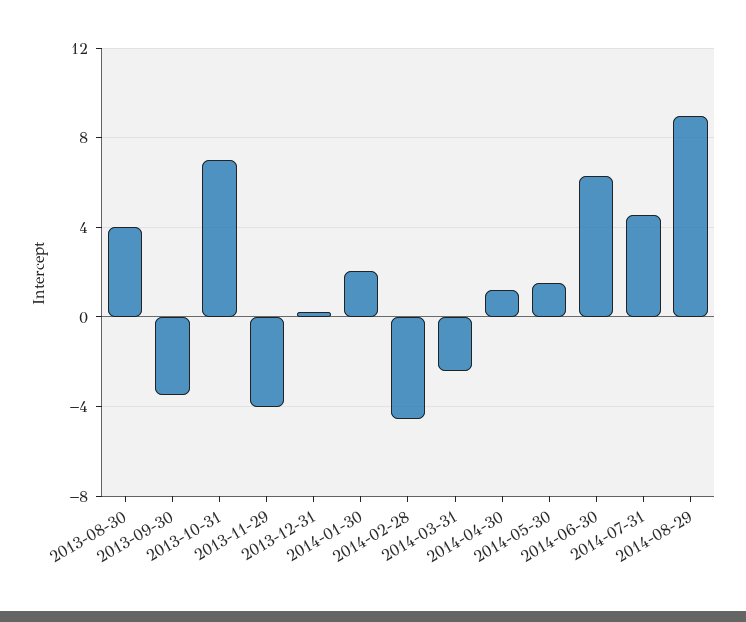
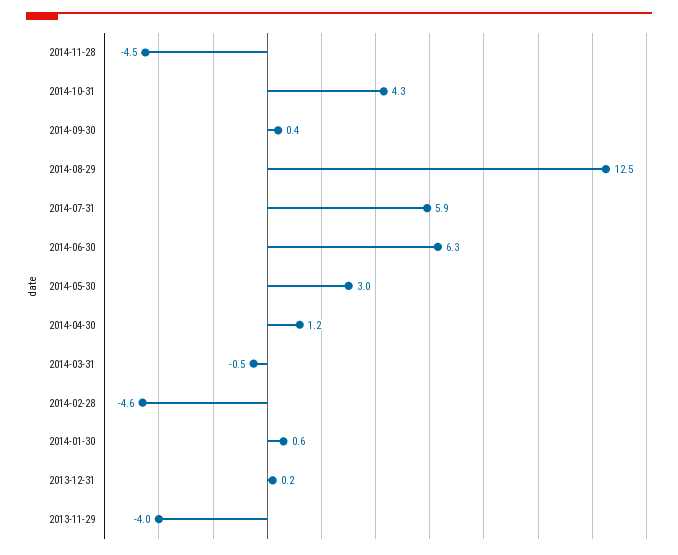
2013-08-30: 4 -> none
2013-09-30: -3.5 -> none
2013-10-31: 7 -> none
2014-01-30: 2 -> 0.6
2014-03-31: -2.5 -> -0.5
2014-05-30: 1.5 -> 3
2014-07-31: 4.5 -> 5.9
2014-08-29: 9 -> 12.5
2014-11-28: none -> -4.5
2014-10-31: none -> 4.3
2014-09-30: none -> 0.4

